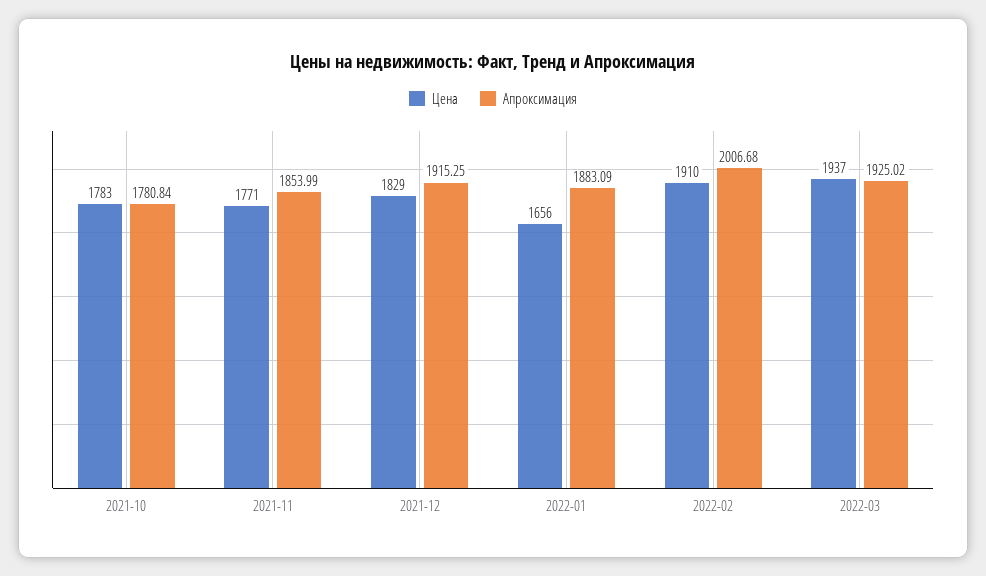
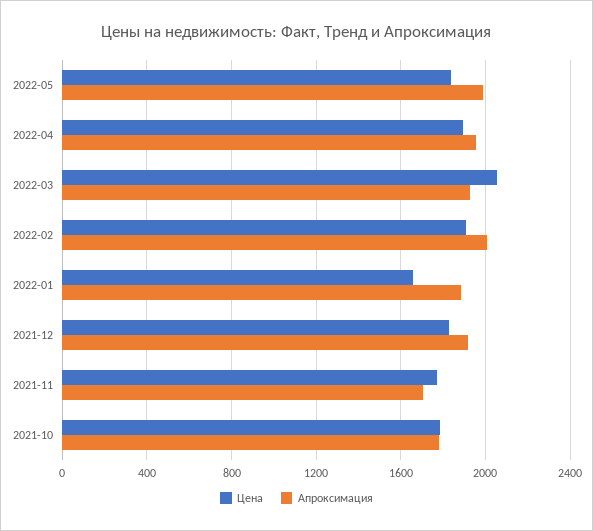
Апроксимация, 2021-11: 1853.99 -> 1700
Цена, 2022-03: 1937 -> 2050
Цена, 2022-05: none -> 1850
Апроксимация, 2022-05: none -> 2000
Цена, 2022-04: none -> 1900
Апроксимация, 2022-04: none -> 1950

